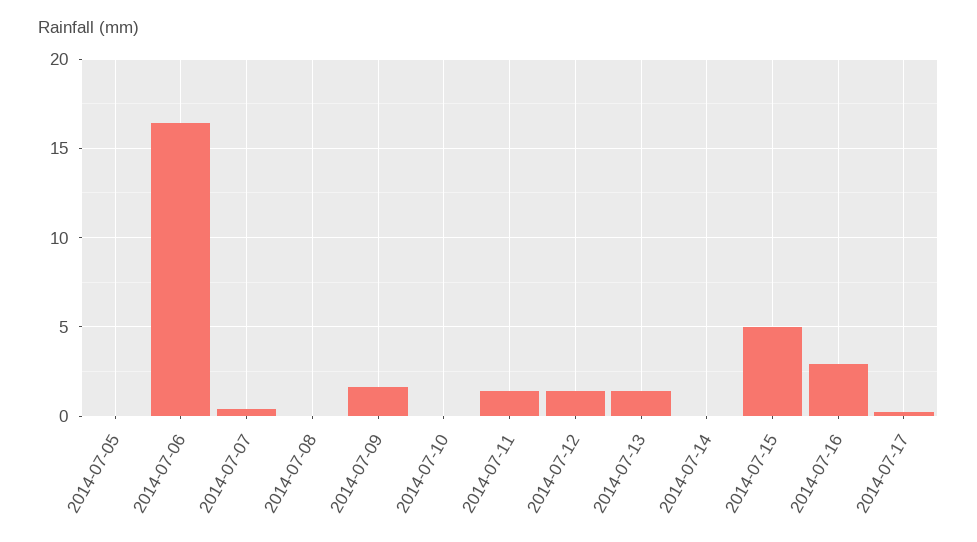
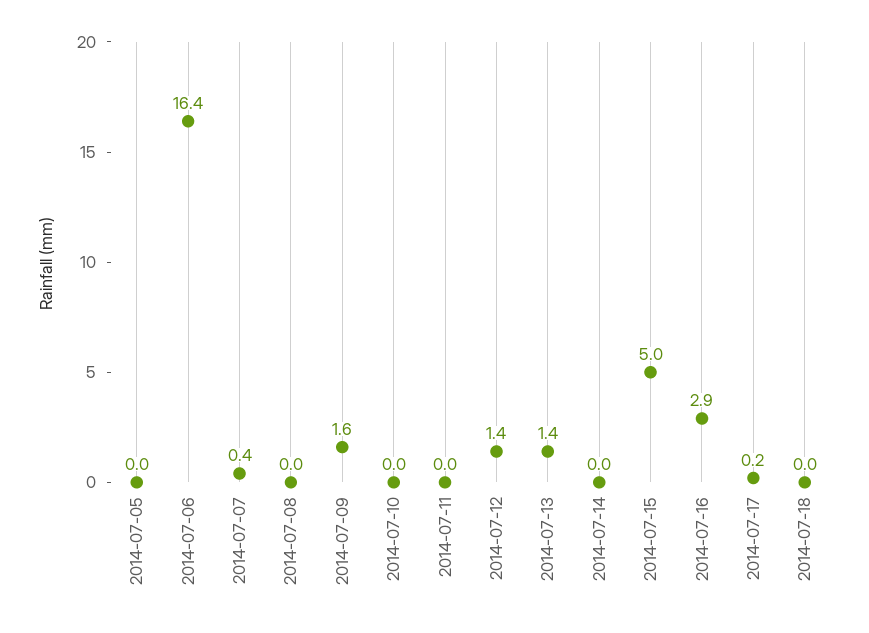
2014-07-11: 1.5 -> 0
2014-07-18: none -> 0

